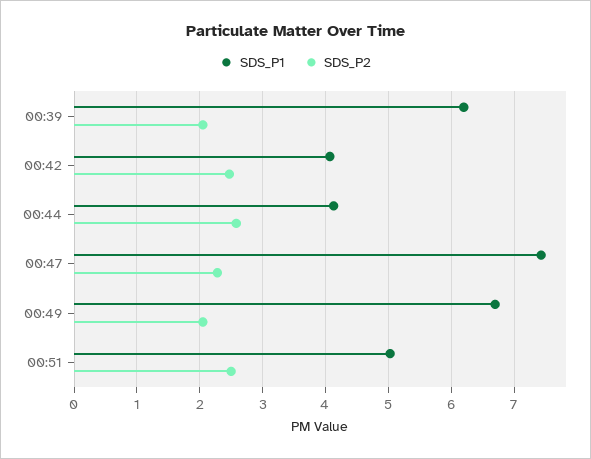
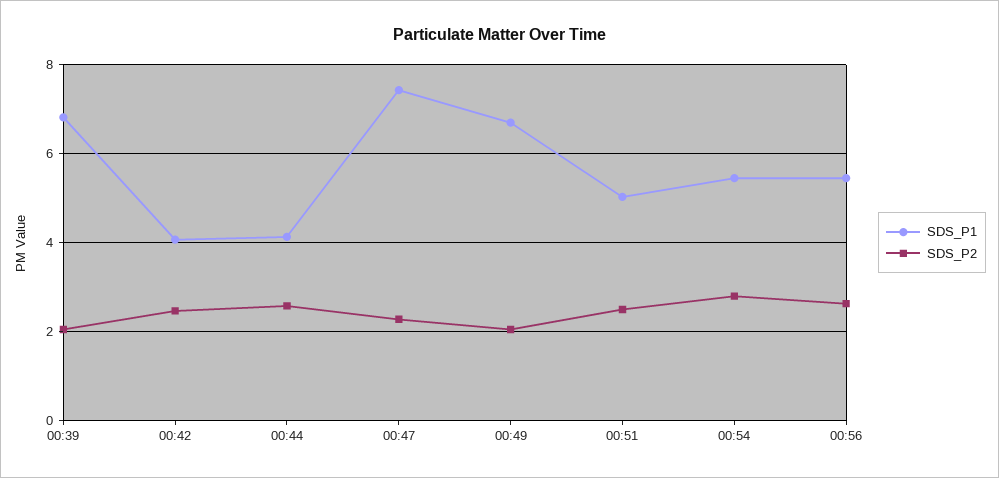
SDS_P1, 00:39: 6.2 -> 6.8
SDS_P1, 00:54: none -> 5.4
SDS_P2, 00:54: none -> 2.8
SDS_P1, 00:56: none -> 5.4
SDS_P2, 00:56: none -> 2.6

